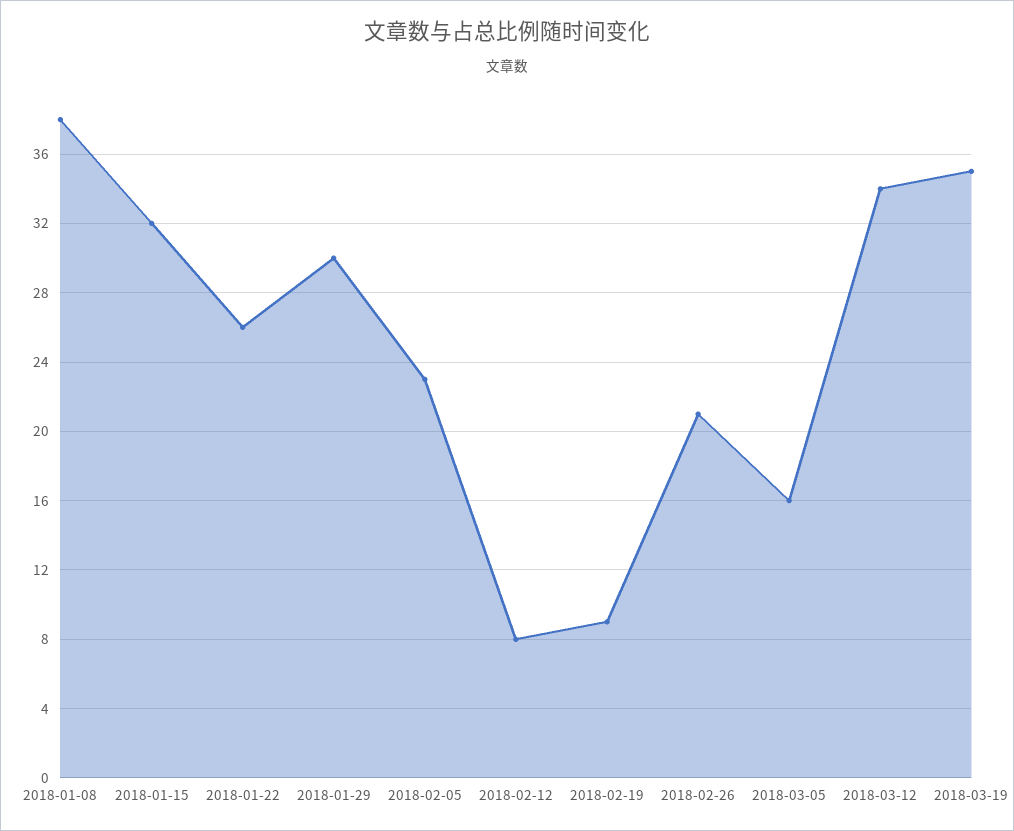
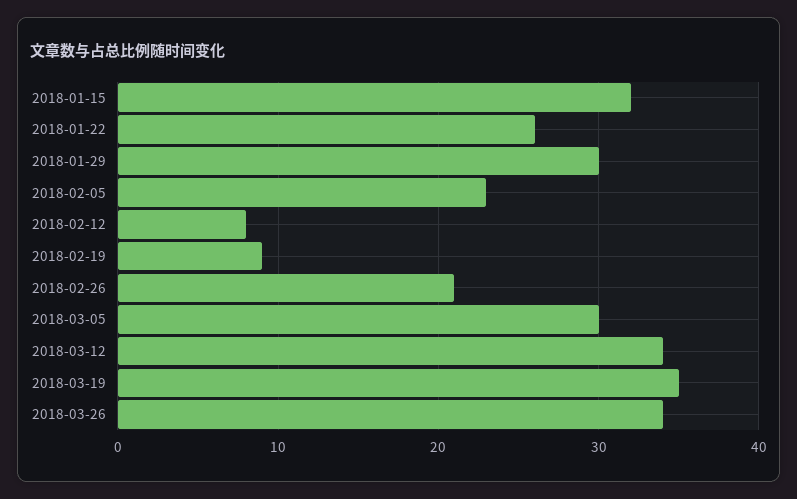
2018-01-08: 38 -> none
2018-03-05: 16 -> 30
2018-03-26: none -> 34

